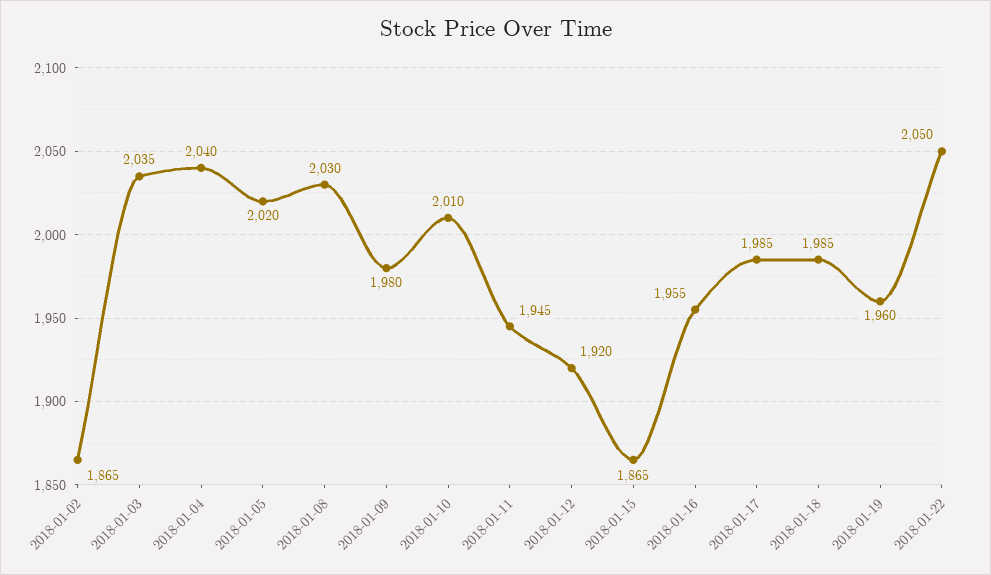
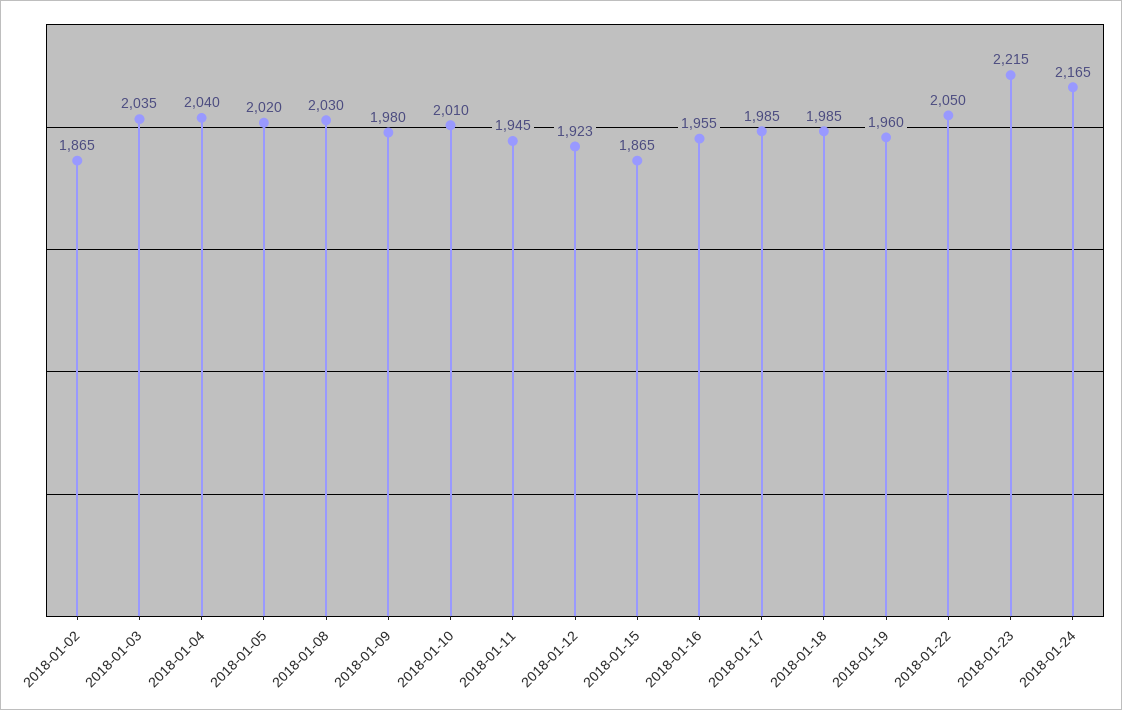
2018-01-12: 1920 -> 1923
2018-01-23: none -> 2215
2018-01-24: none -> 2165

